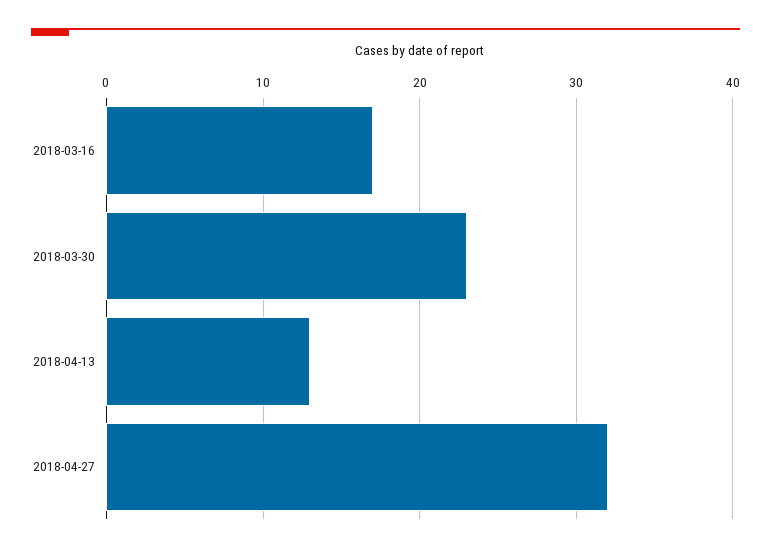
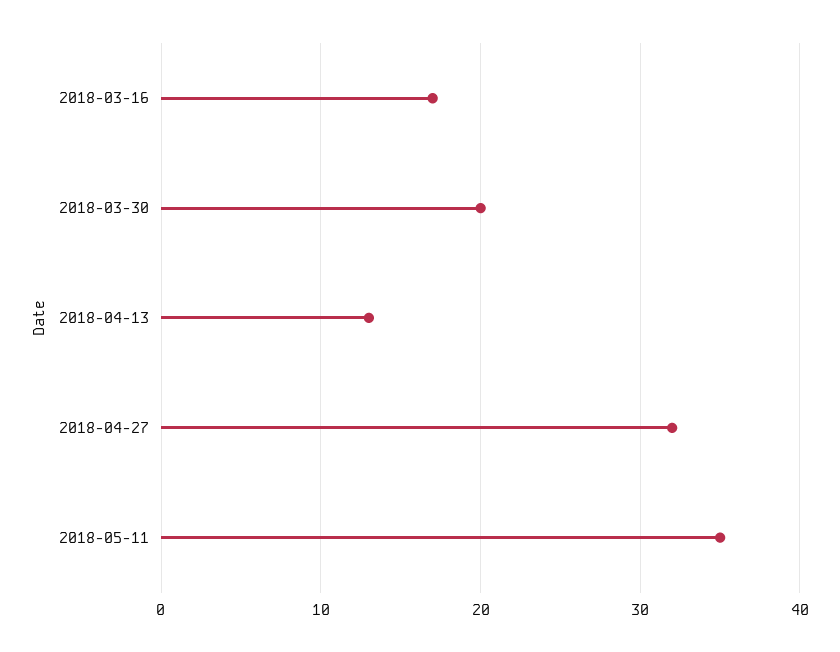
2018-03-30: 23 -> 20
2018-05-11: none -> 35

